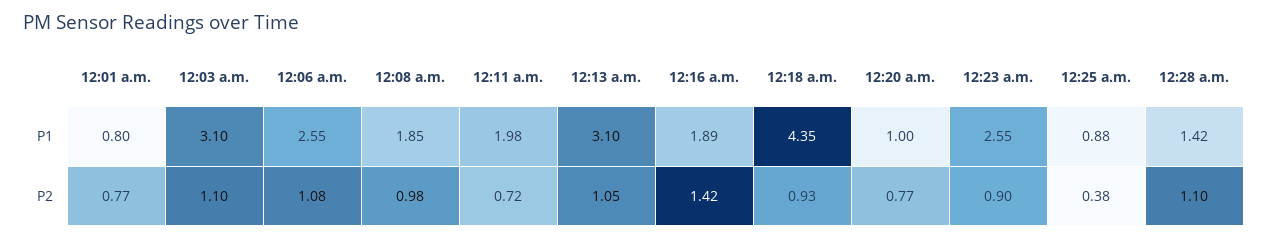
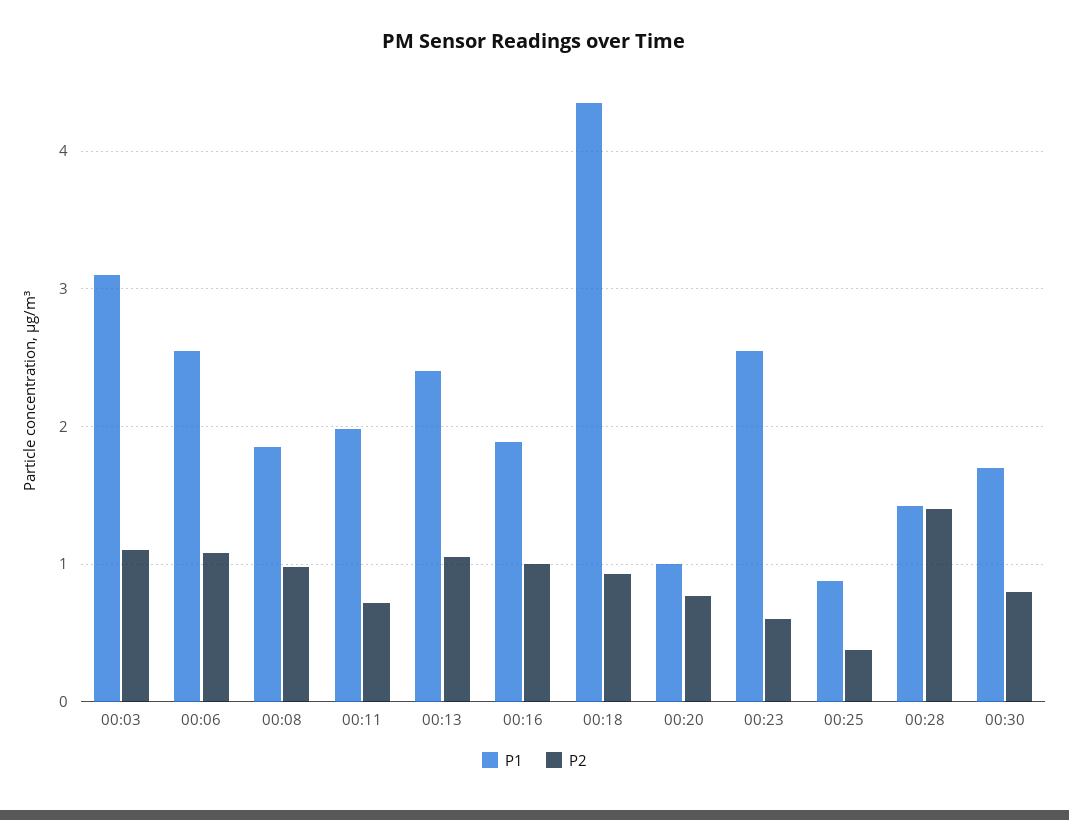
P1, 12:01 a.m.: 0.8 -> none
P1, 12:13 a.m.: 3.1 -> 2.4
P2, 12:01 a.m.: 0.77 -> none
P2, 12:16 a.m.: 1.42 -> 1
P2, 12:23 a.m.: 0.9 -> 0.6
P2, 12:28 a.m.: 1.1 -> 1.4
P1, 00:30: none -> 1.7
P2, 00:30: none -> 0.8

